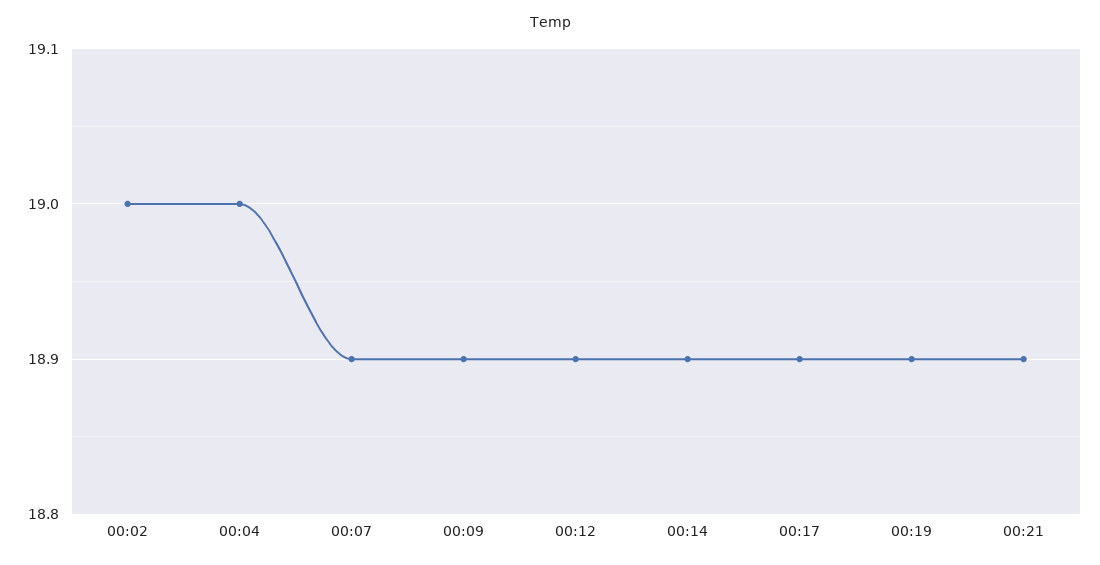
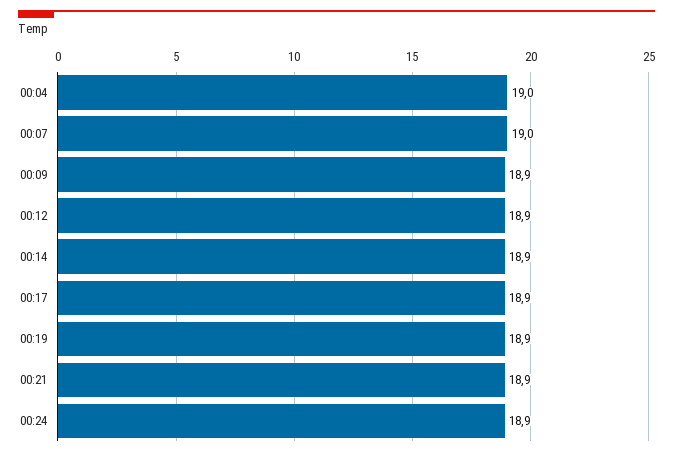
00:02: 19 -> none
00:07: 18.9 -> 19
00:24: none -> 18.9

